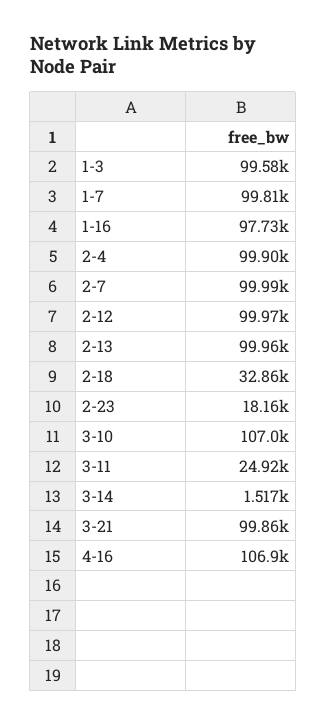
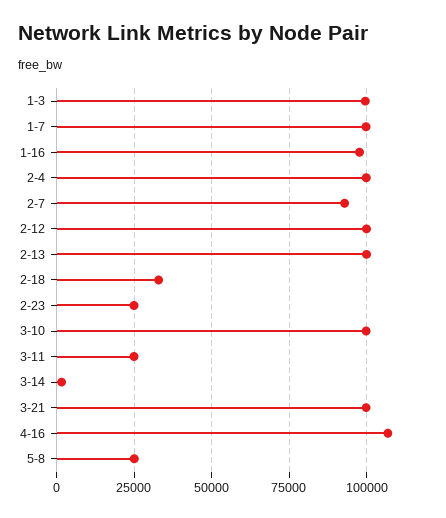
2-7: 99990 -> 92500
2-23: 18160 -> 25000
3-10: 107000 -> 100000
5-8: none -> 25000

